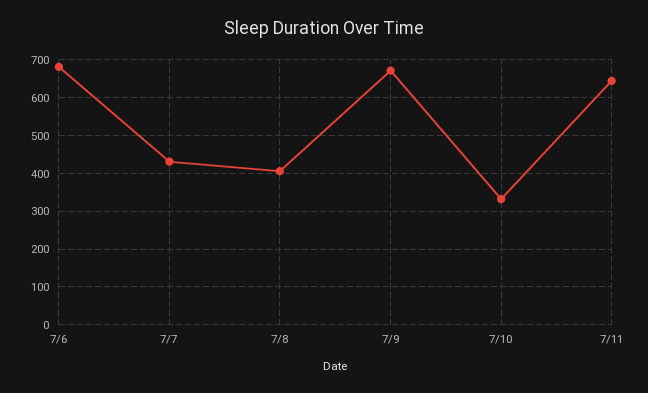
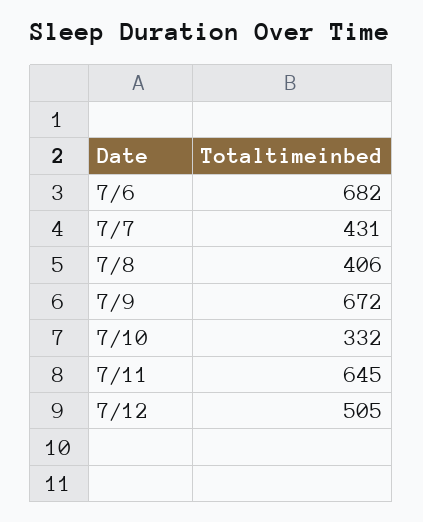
7/12: none -> 505

